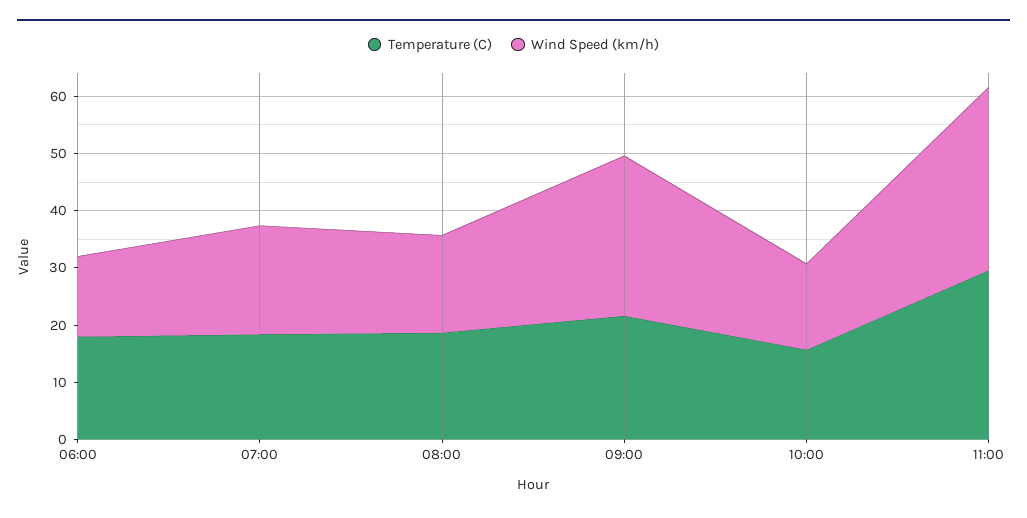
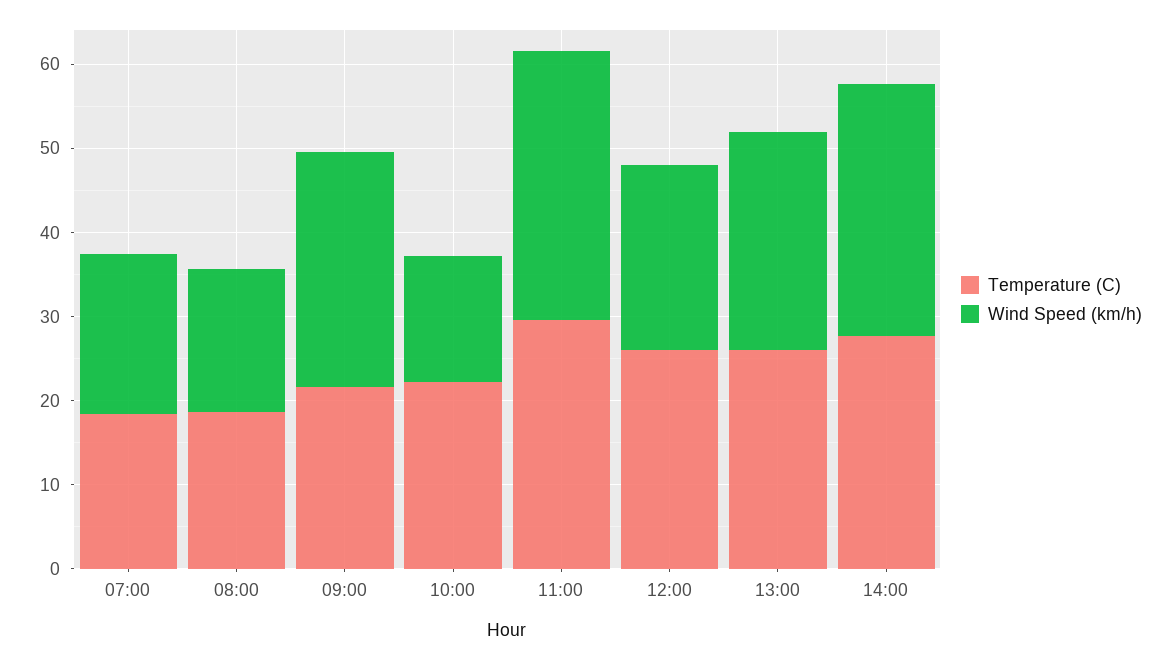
Temperature (C), 06:00: 18 -> none
Wind Speed (km/h), 06:00: 14 -> none
Temperature (C), 10:00: 16 -> 22
Temperature (C), 12:00: none -> 26
Wind Speed (km/h), 12:00: none -> 22
Temperature (C), 13:00: none -> 26
Wind Speed (km/h), 13:00: none -> 26
Temperature (C), 14:00: none -> 28
Wind Speed (km/h), 14:00: none -> 30

